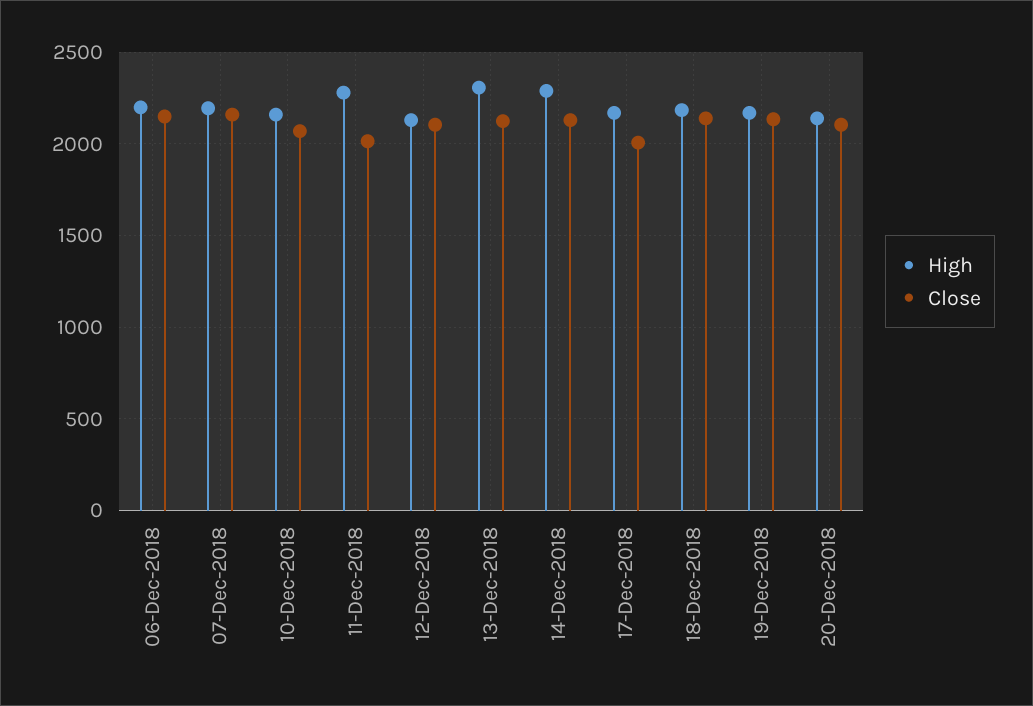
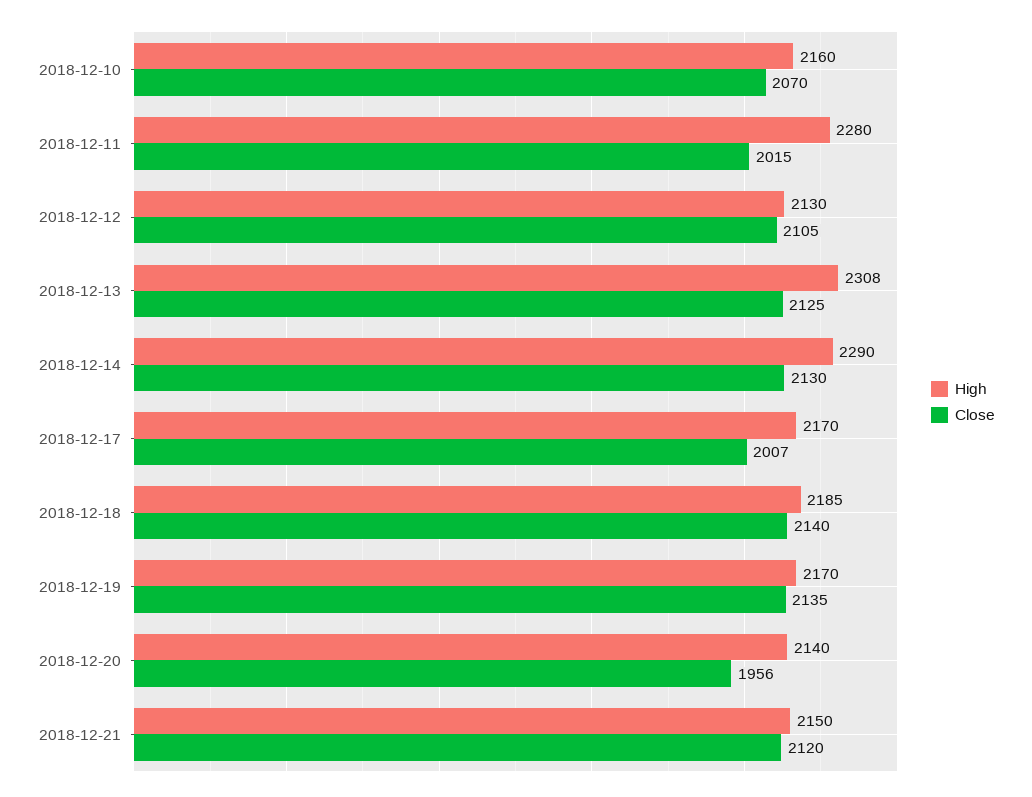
High, 06-Dec-2018: 2200 -> none
Close, 06-Dec-2018: 2150 -> none
High, 07-Dec-2018: 2200 -> none
Close, 07-Dec-2018: 2150 -> none
Close, 20-Dec-2018: 2100 -> 1956
High, 2018-12-21: none -> 2150
Close, 2018-12-21: none -> 2120

